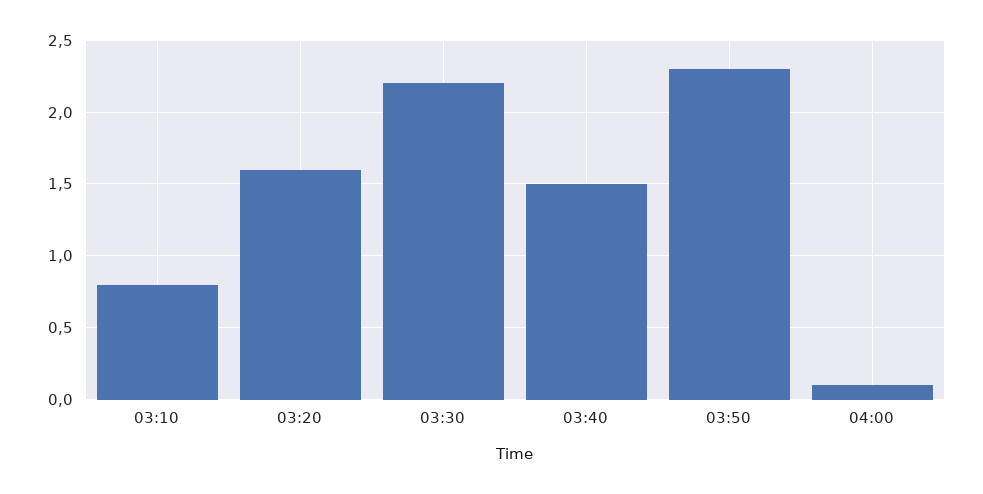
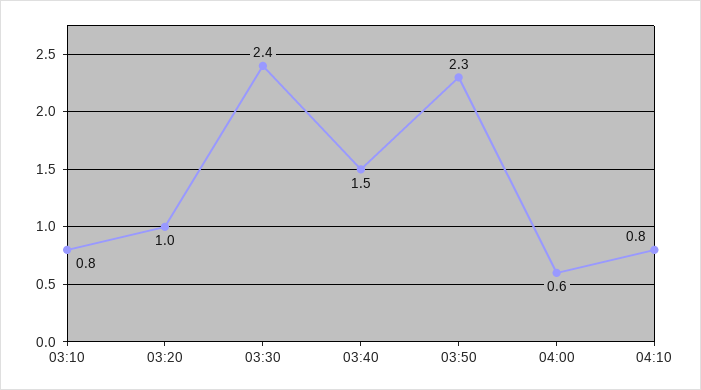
03:20: 1.6 -> 1
03:30: 2.2 -> 2.4
04:00: 0.1 -> 0.6
04:10: none -> 0.8

